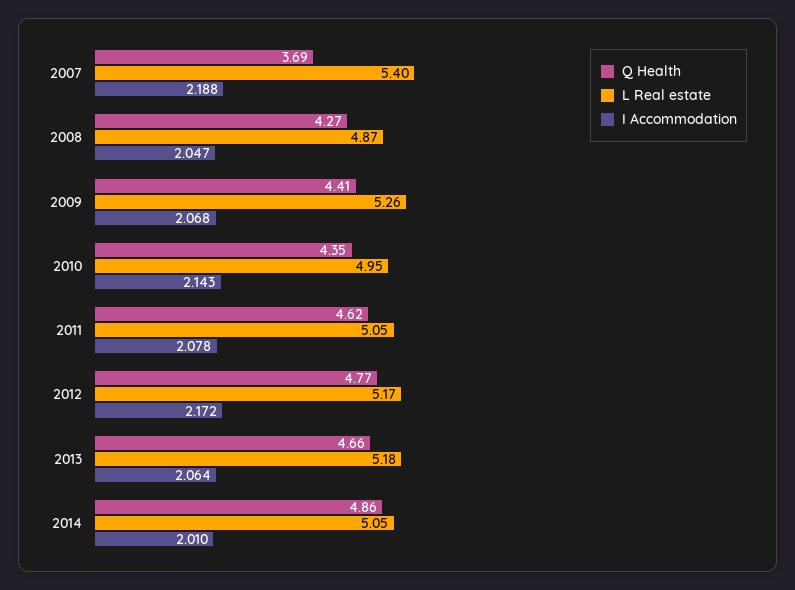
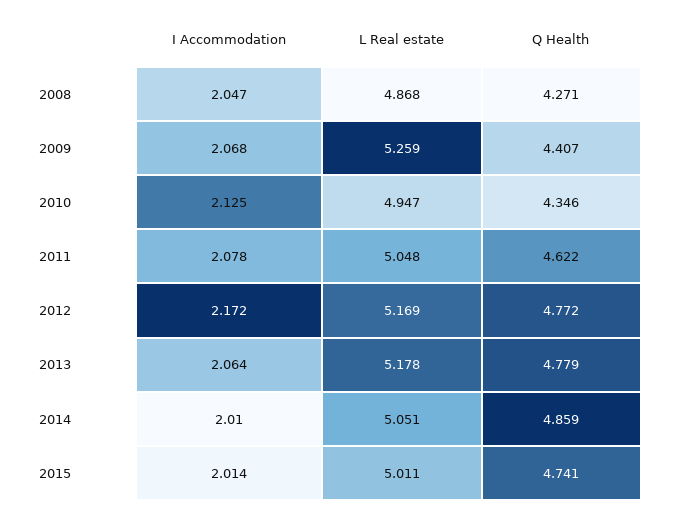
Q Health, 2007: 3.69 -> none
L Real estate, 2007: 5.4 -> none
I Accommodation, 2007: 2.188 -> none
I Accommodation, 2010: 2.143 -> 2.125
Q Health, 2013: 4.66 -> 4.779
I Accommodation, 2015: none -> 2.014
L Real estate, 2015: none -> 5.011
Q Health, 2015: none -> 4.741

